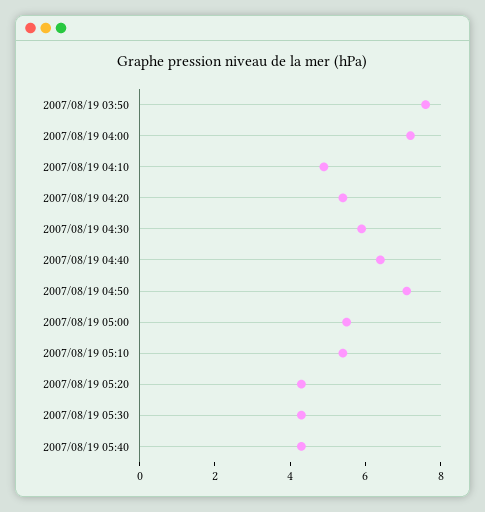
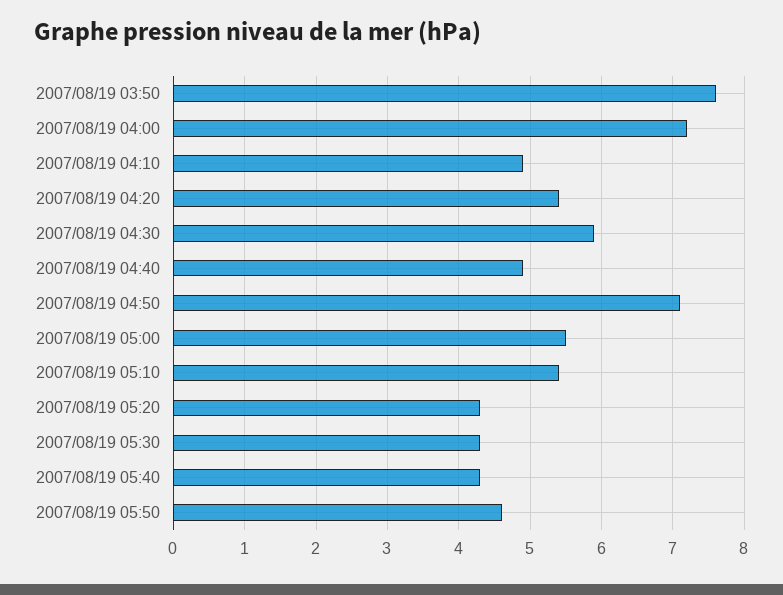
2007/08/19 04:40: 6.5 -> 4.9
2007/08/19 05:50: none -> 4.6

